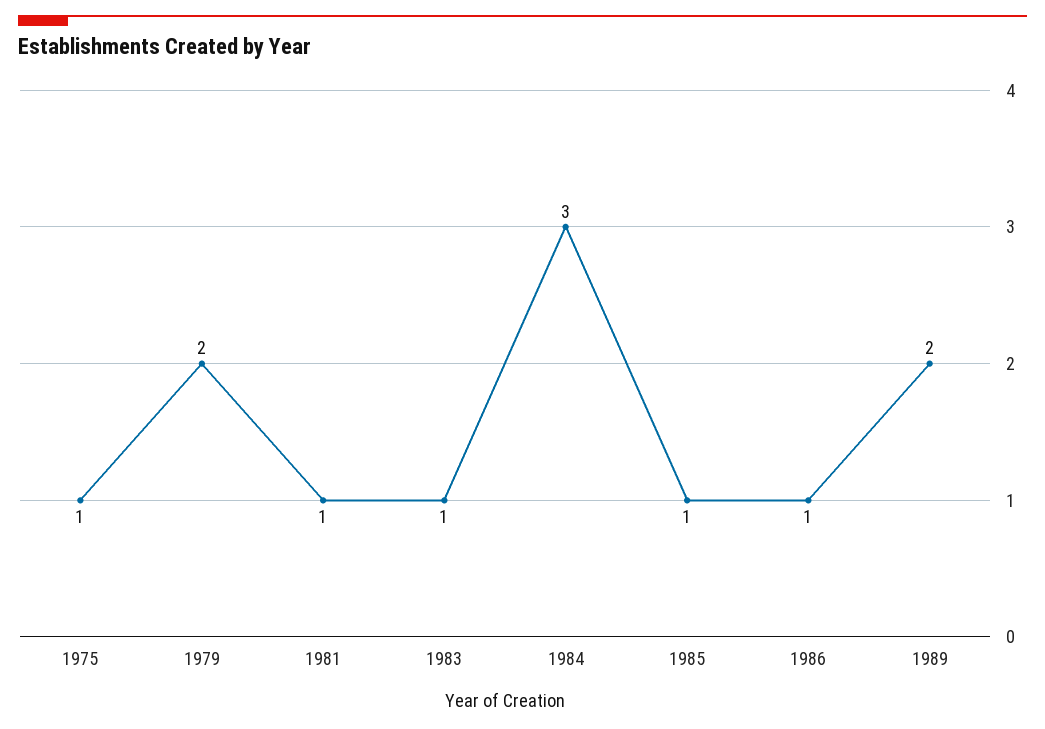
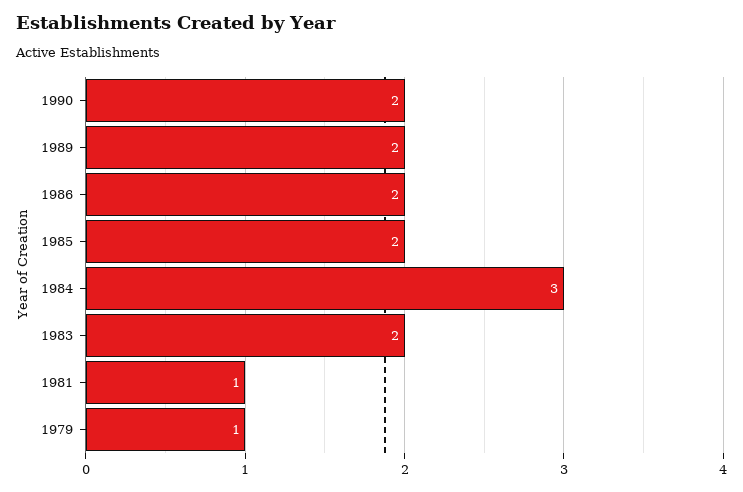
1975: 1 -> none
1979: 2 -> 1
1983: 1 -> 2
1985: 1 -> 2
1986: 1 -> 2
1990: none -> 2

